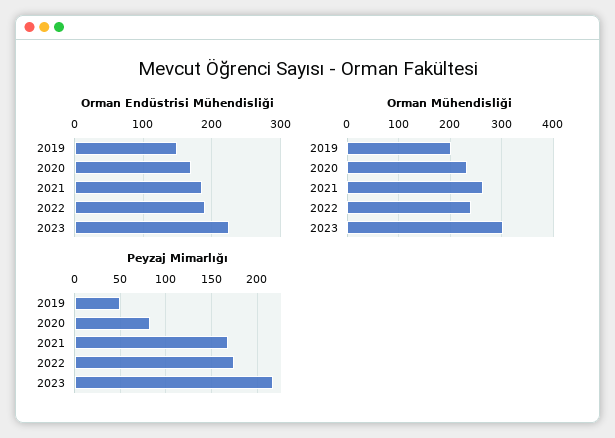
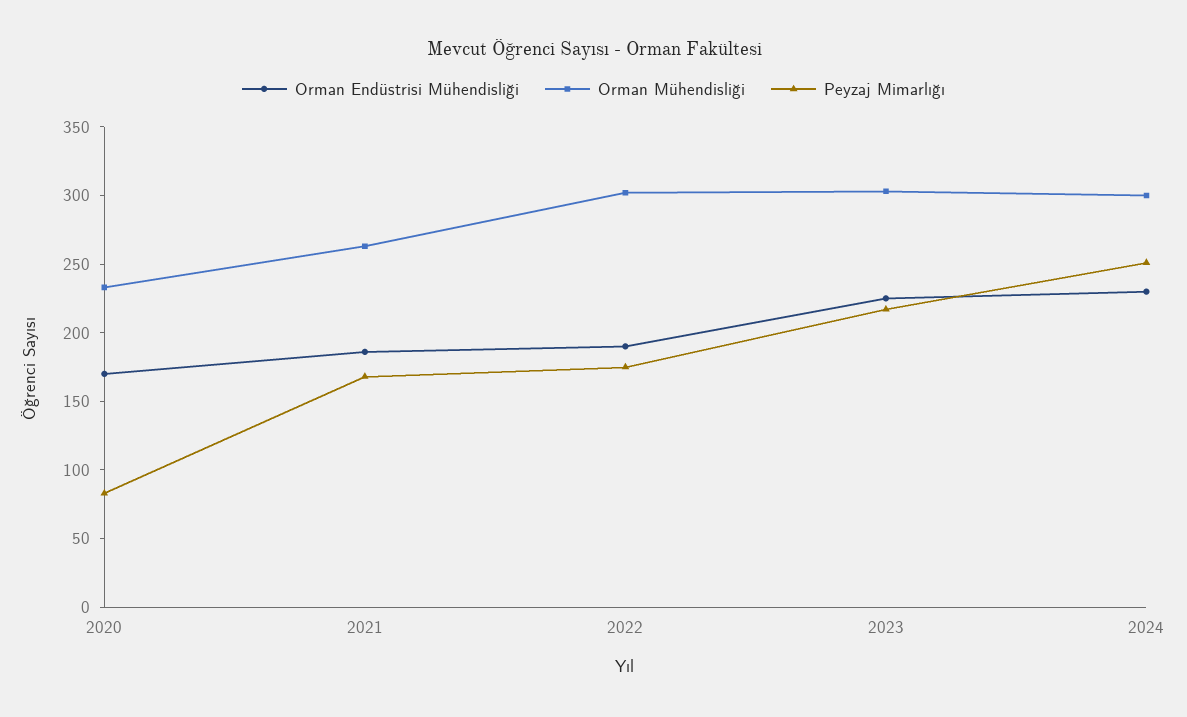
Orman Endüstrisi Mühendisliği, 2019: 150 -> none
Orman Mühendisliği, 2019: 200 -> none
Orman Mühendisliği, 2022: 240 -> 300
Peyzaj Mimarlığı, 2019: 50 -> none
Orman Endüstrisi Mühendisliği, 2024: none -> 230
Orman Mühendisliği, 2024: none -> 300
Peyzaj Mimarlığı, 2024: none -> 250

